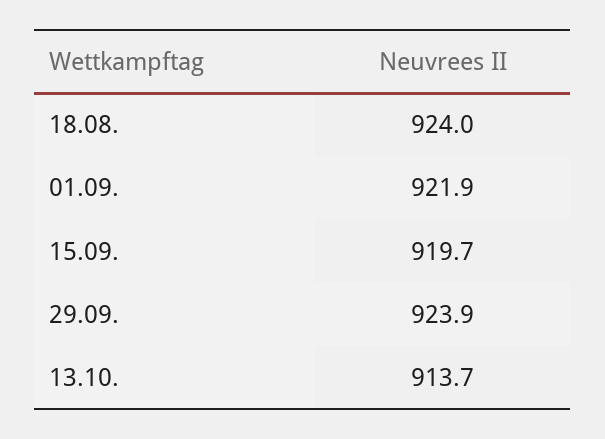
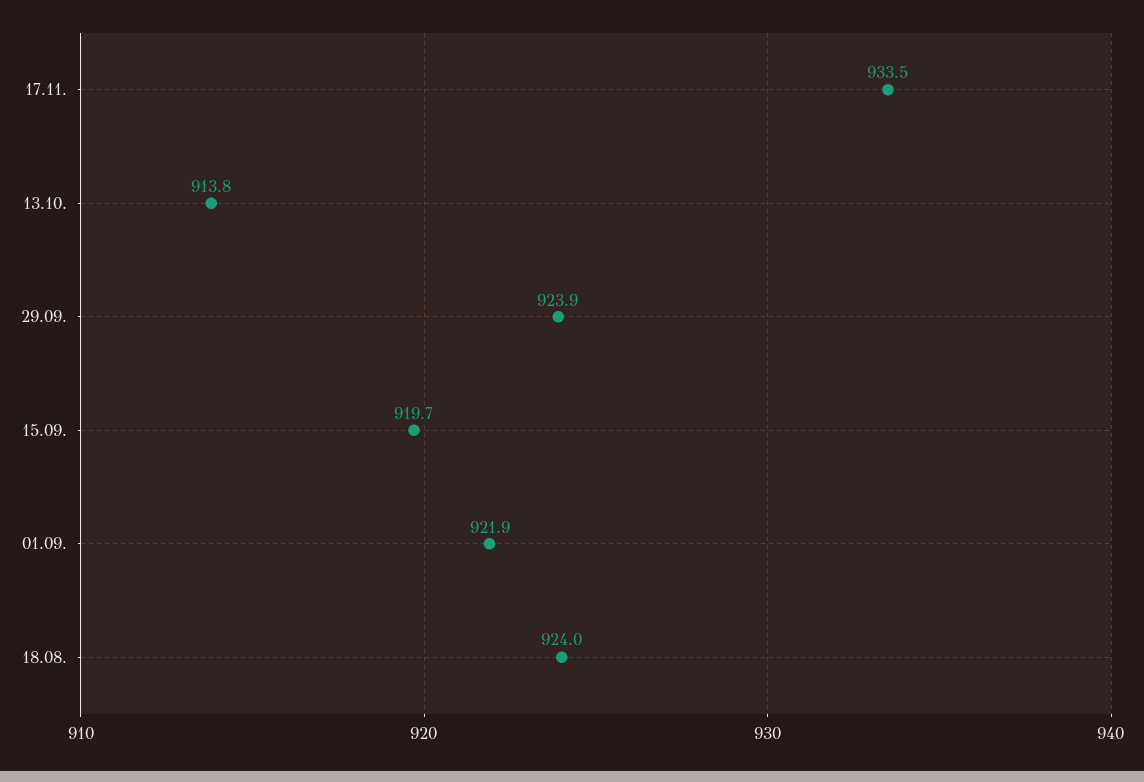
13.10.: 913.7 -> 913.8
17.11.: none -> 933.5

